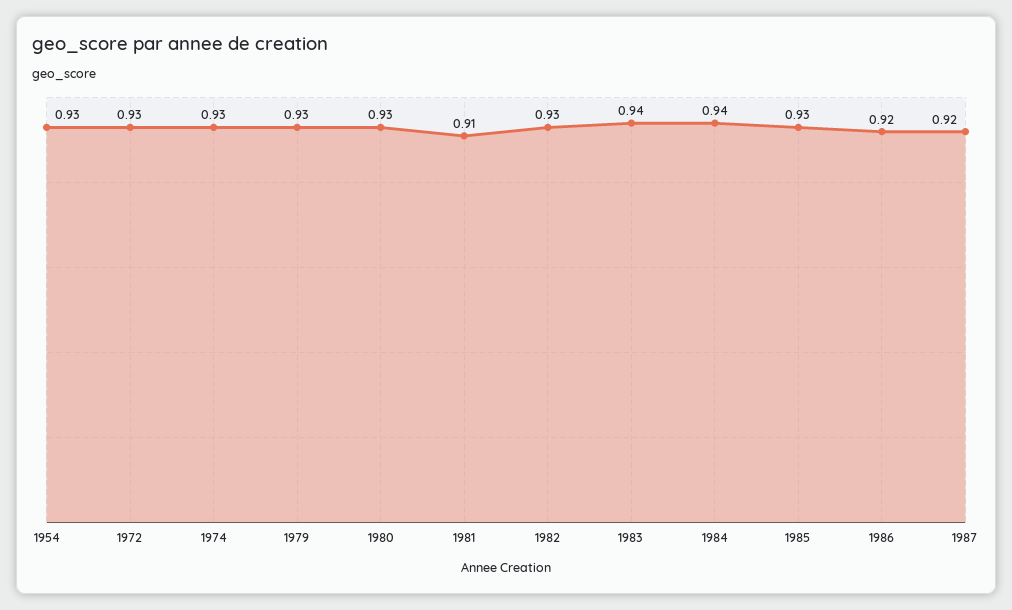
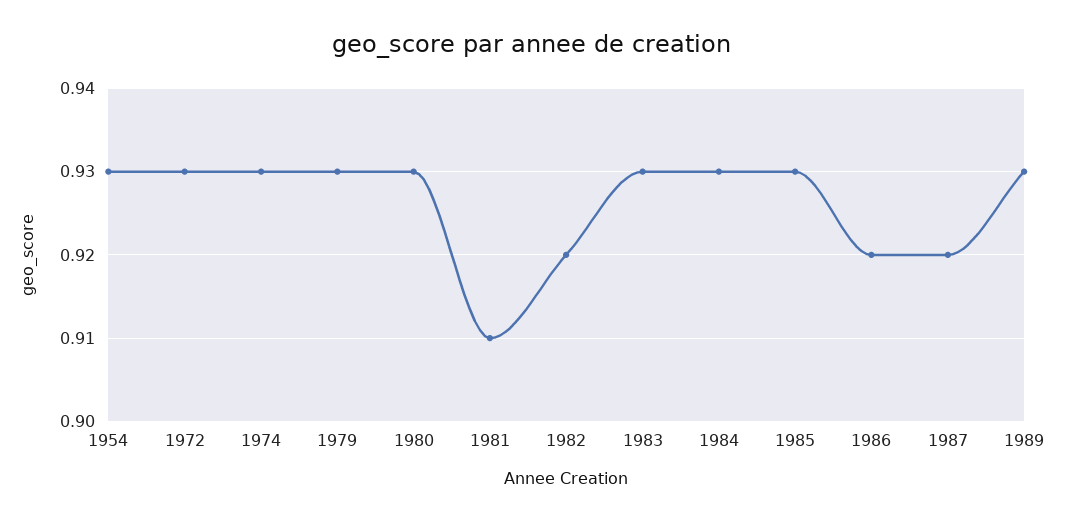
1982: 0.93 -> 0.92
1983: 0.94 -> 0.93
1984: 0.94 -> 0.93
1989: none -> 0.93

